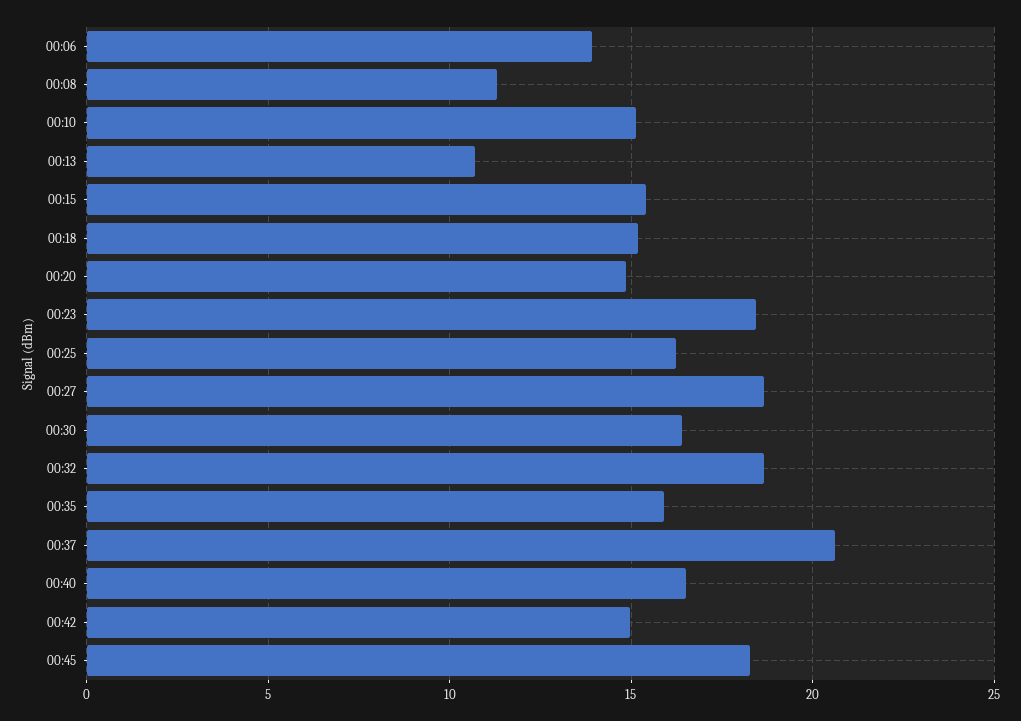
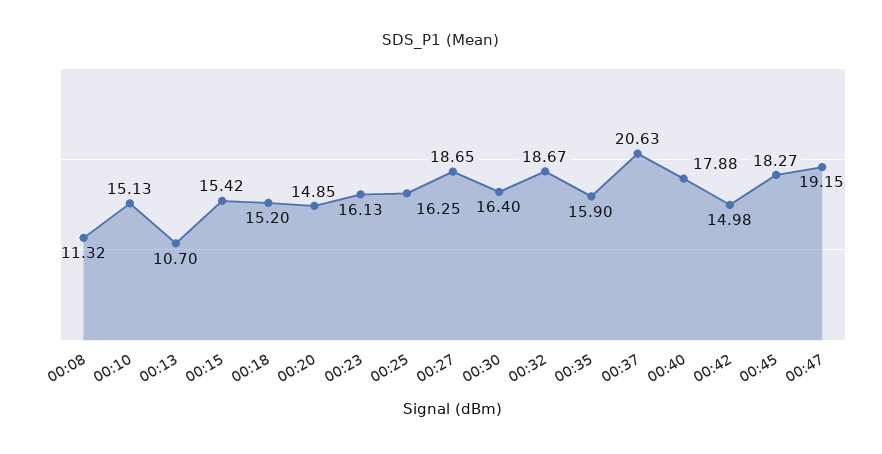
00:06: 14 -> none
00:23: 18.5 -> 16.13
00:40: 16.5 -> 17.88
00:47: none -> 19.15

